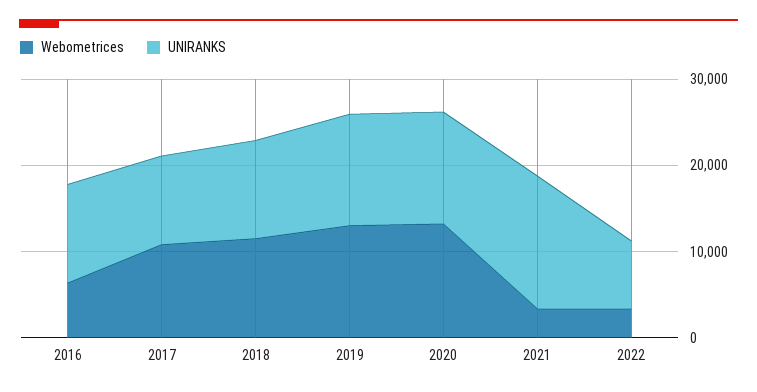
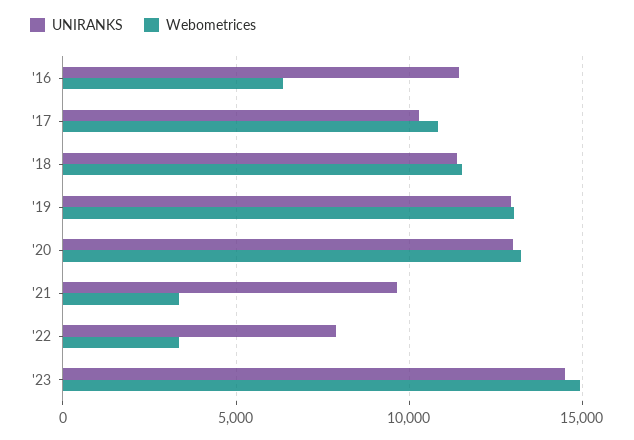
UNIRANKS, 2021: 16000 -> 9500
UNIRANKS, '23: none -> 14500
Webometrices, '23: none -> 15000

